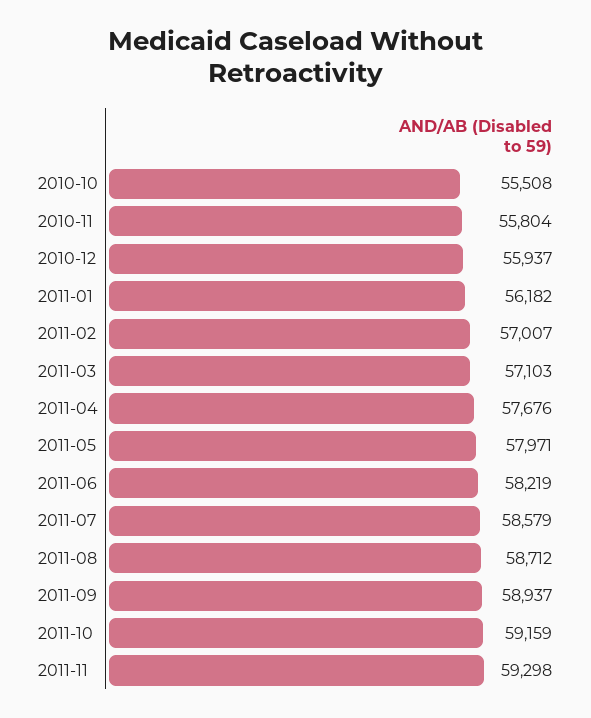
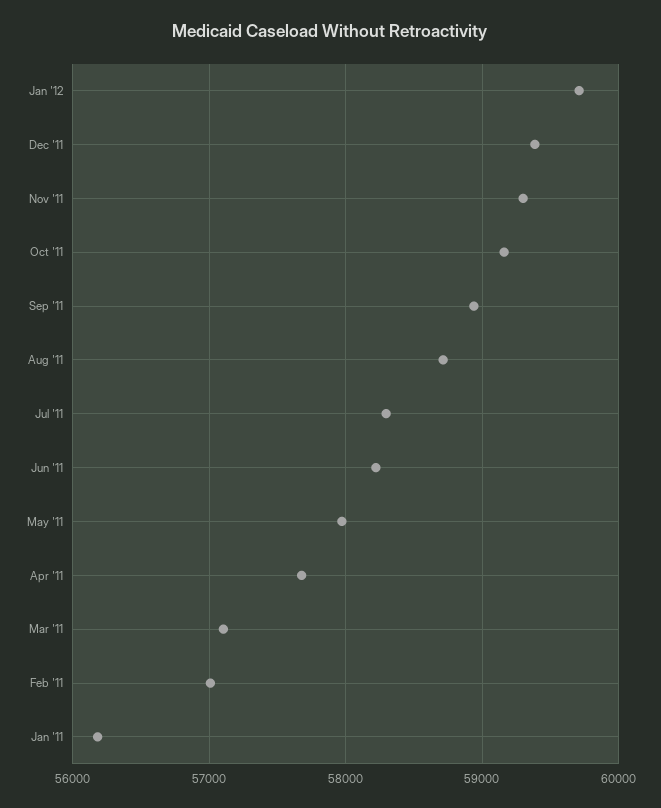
2010-10: 55508 -> none
2010-11: 55804 -> none
2010-12: 55937 -> none
2011-07: 58579 -> 58300
Jan '12: none -> 59700
Dec '11: none -> 59400

